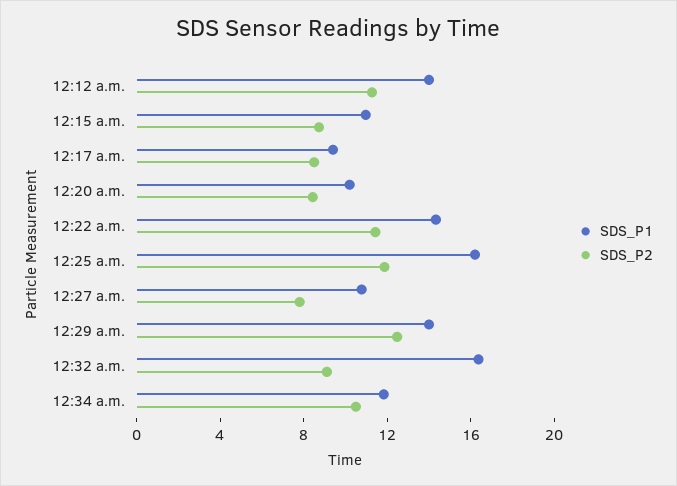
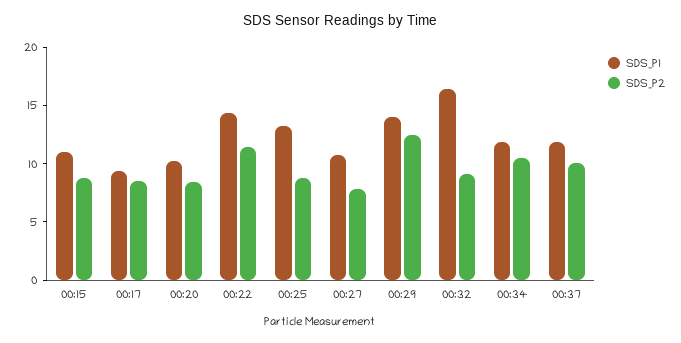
SDS_P1, 12:12 a.m.: 14 -> none
SDS_P2, 12:12 a.m.: 11 -> none
SDS_P1, 12:25 a.m.: 16 -> 13
SDS_P2, 12:25 a.m.: 12 -> 9
SDS_P1, 00:37: none -> 12
SDS_P2, 00:37: none -> 10

